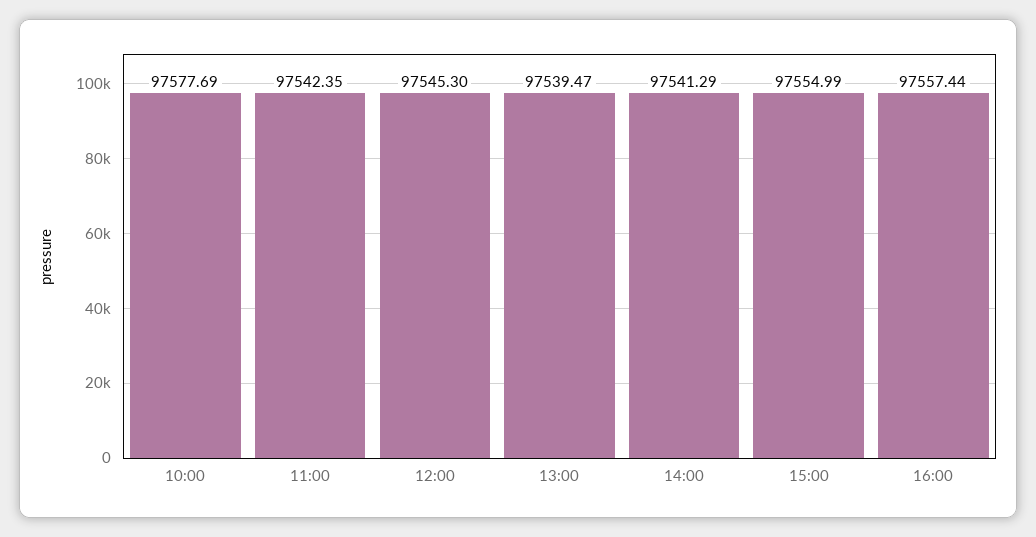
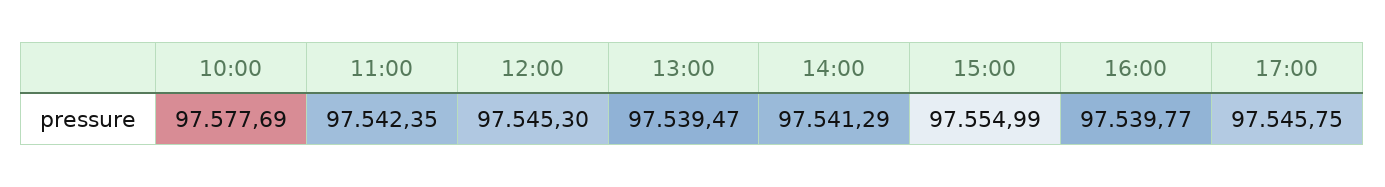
16:00: 97557.44 -> 97539.77
17:00: none -> 97545.75

